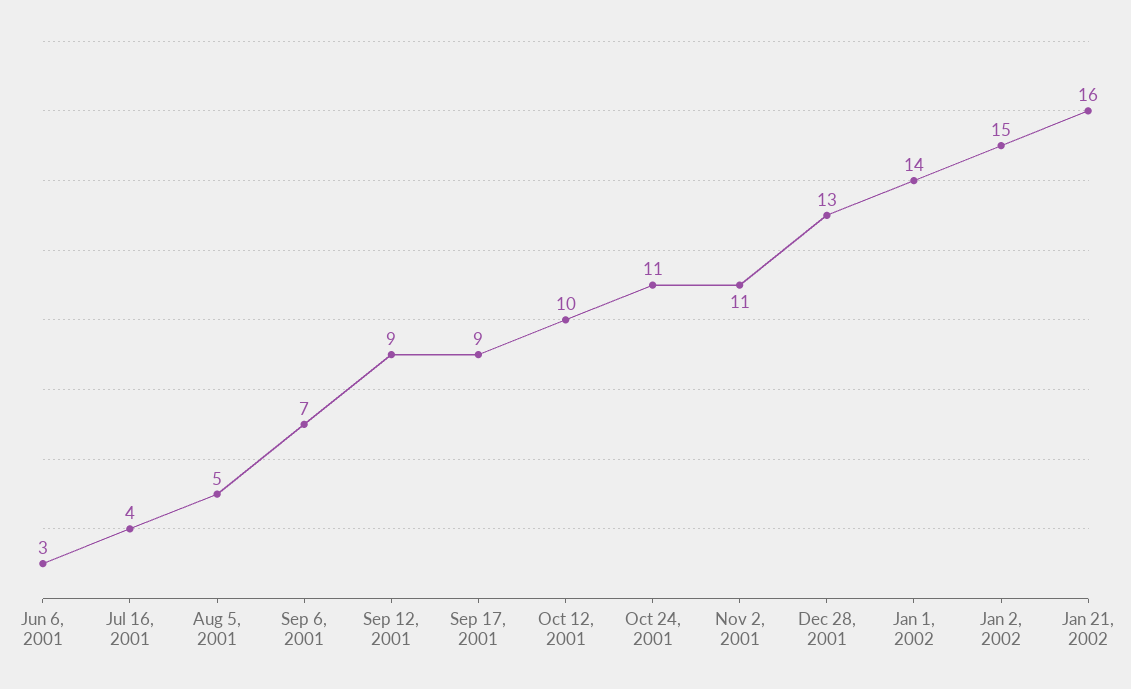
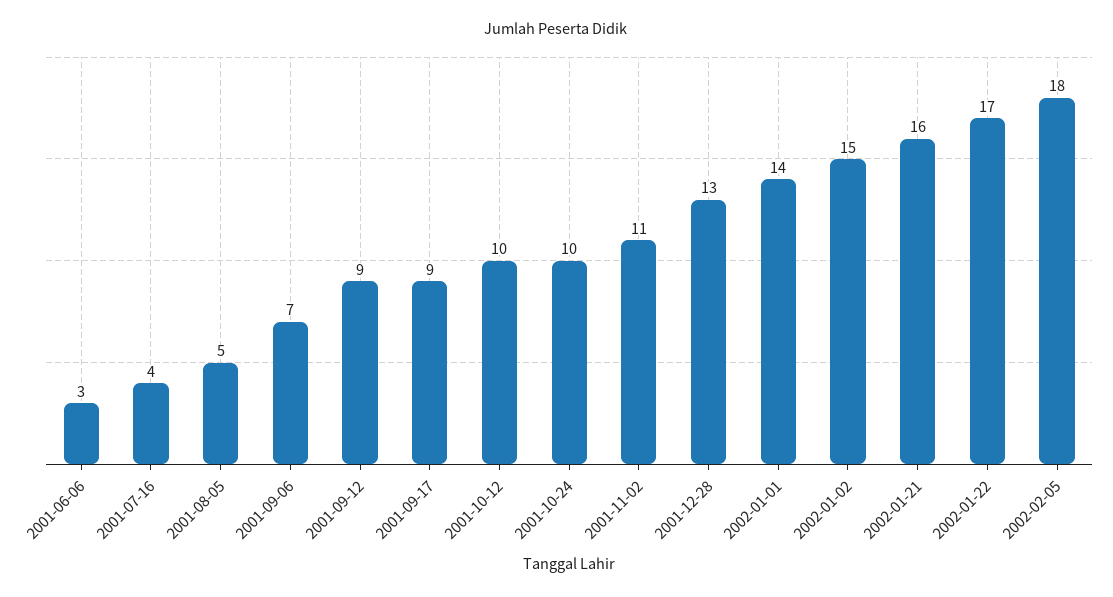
Oct 24, 2001: 11 -> 10
2002-01-22: none -> 17
2002-02-05: none -> 18

